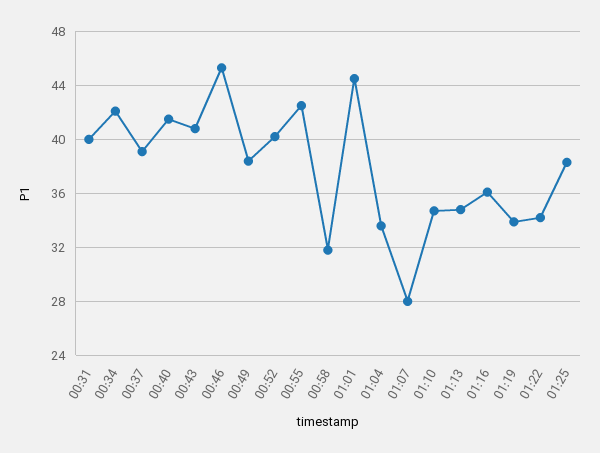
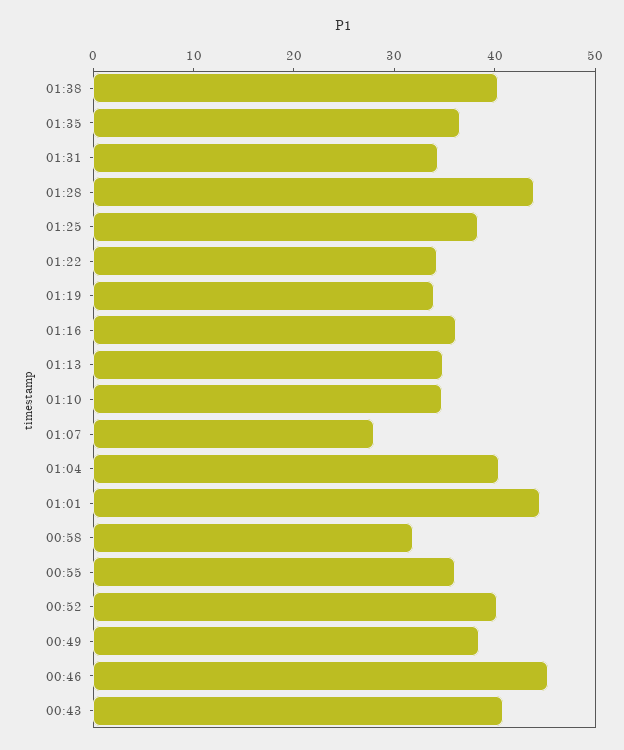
00:31: 40 -> none
00:34: 42 -> none
00:37: 39 -> none
00:40: 41.5 -> none
00:55: 42.5 -> 36
01:04: 33.5 -> 40
01:38: none -> 40
01:35: none -> 36
01:31: none -> 34
01:28: none -> 44

